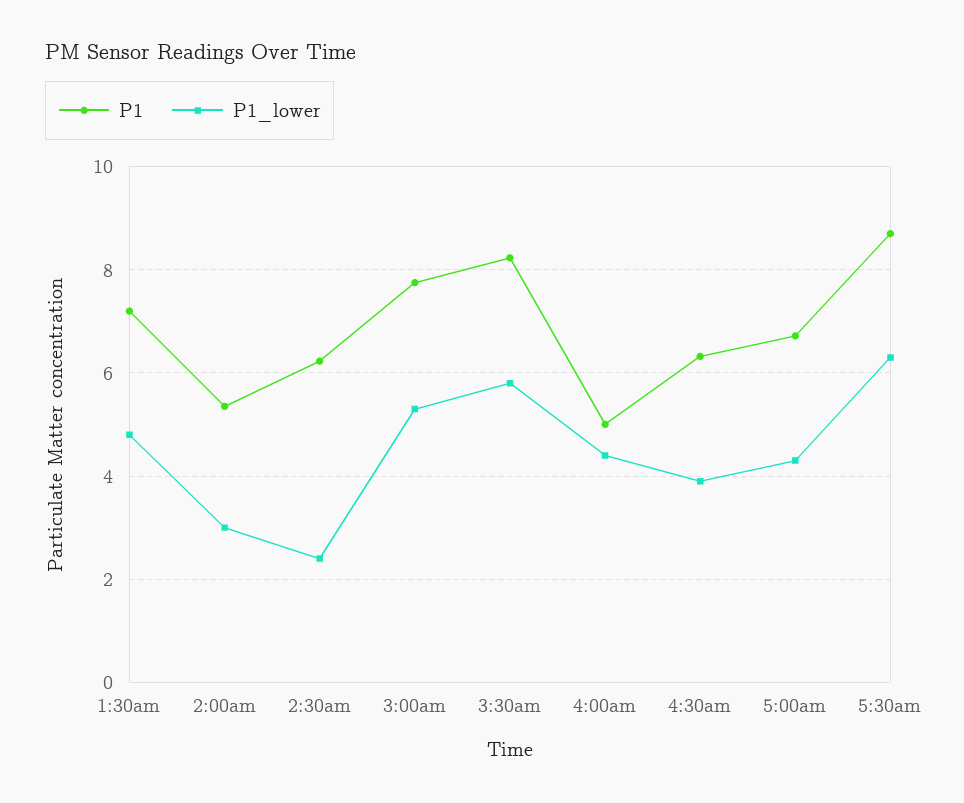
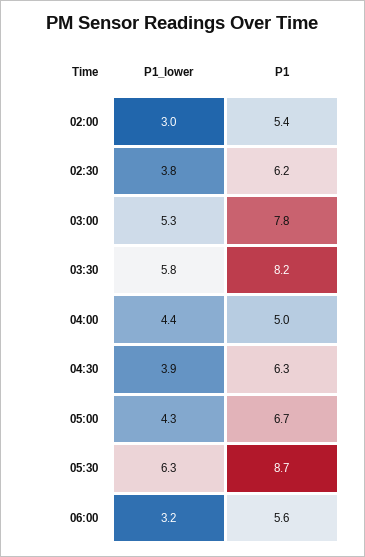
P1, 1:30am: 7.2 -> none
P1_lower, 1:30am: 4.8 -> none
P1_lower, 2:30am: 2.4 -> 3.8
P1_lower, 06:00: none -> 3.2
P1, 06:00: none -> 5.6

